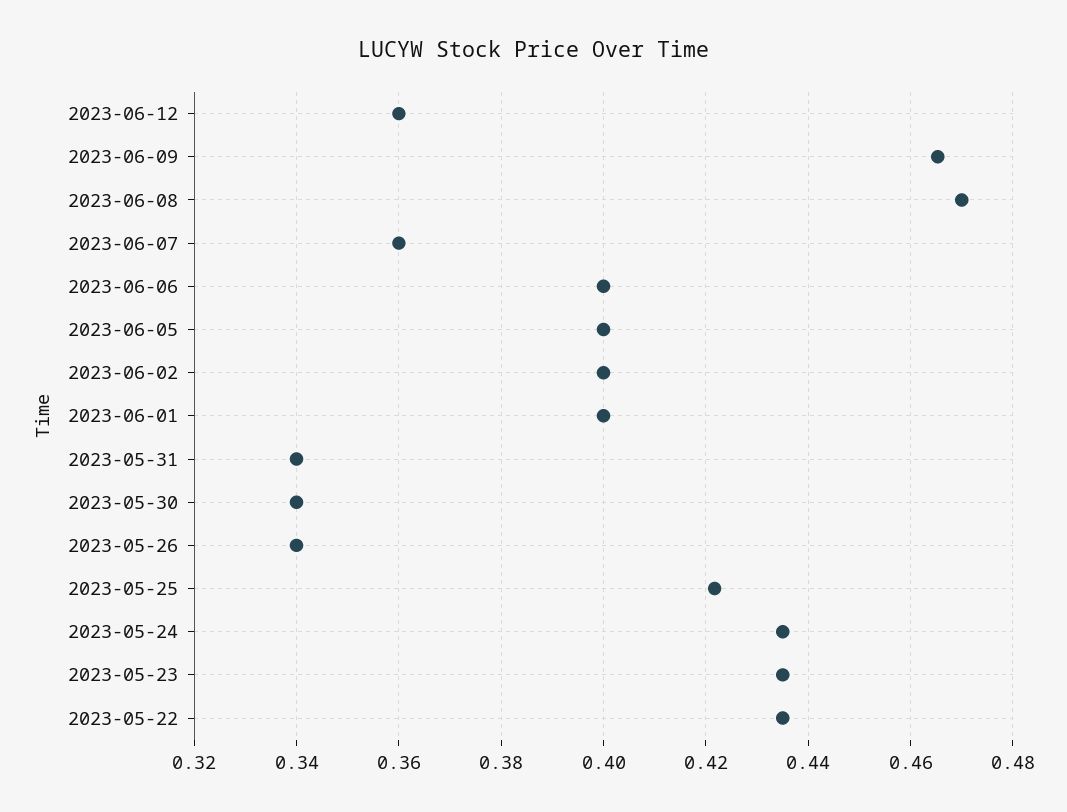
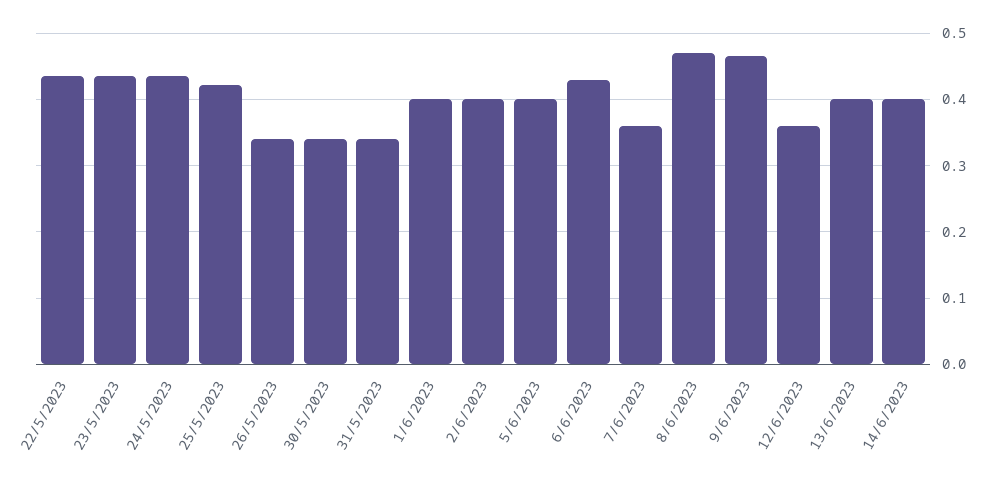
2023-06-06: 0.4 -> 0.43
13/6/2023: none -> 0.4
14/6/2023: none -> 0.4

